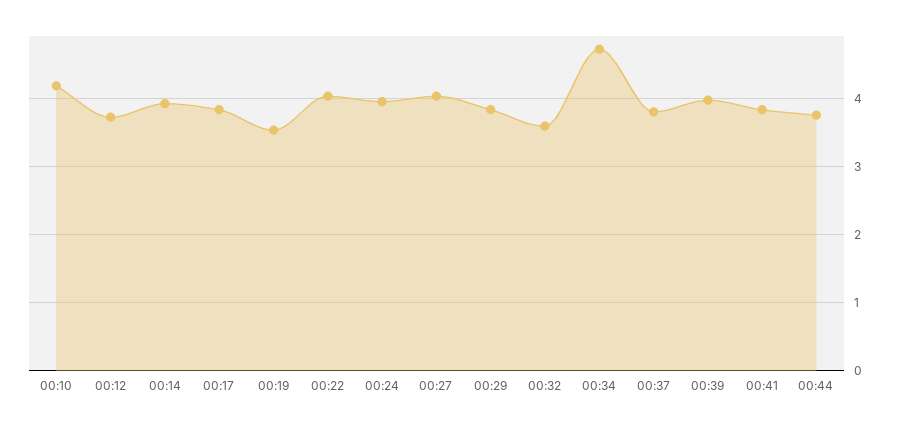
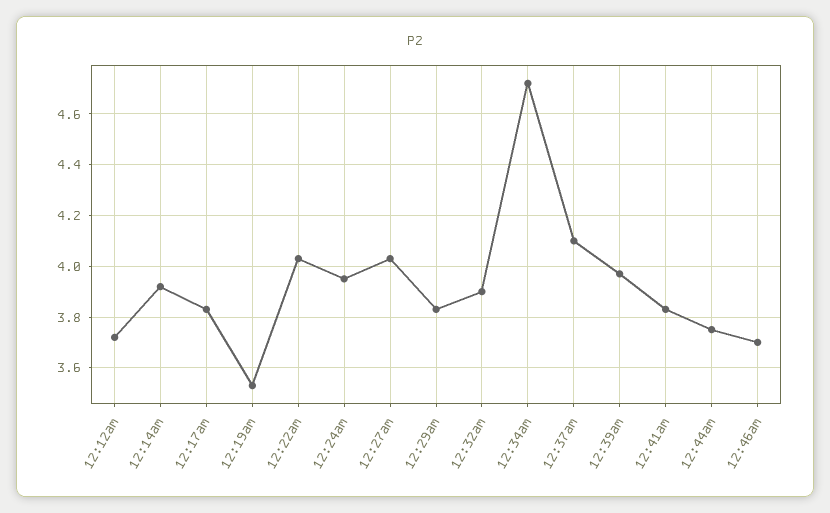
00:10: 4.2 -> none
00:32: 3.6 -> 3.9
00:37: 3.8 -> 4.1
12:46am: none -> 3.7

